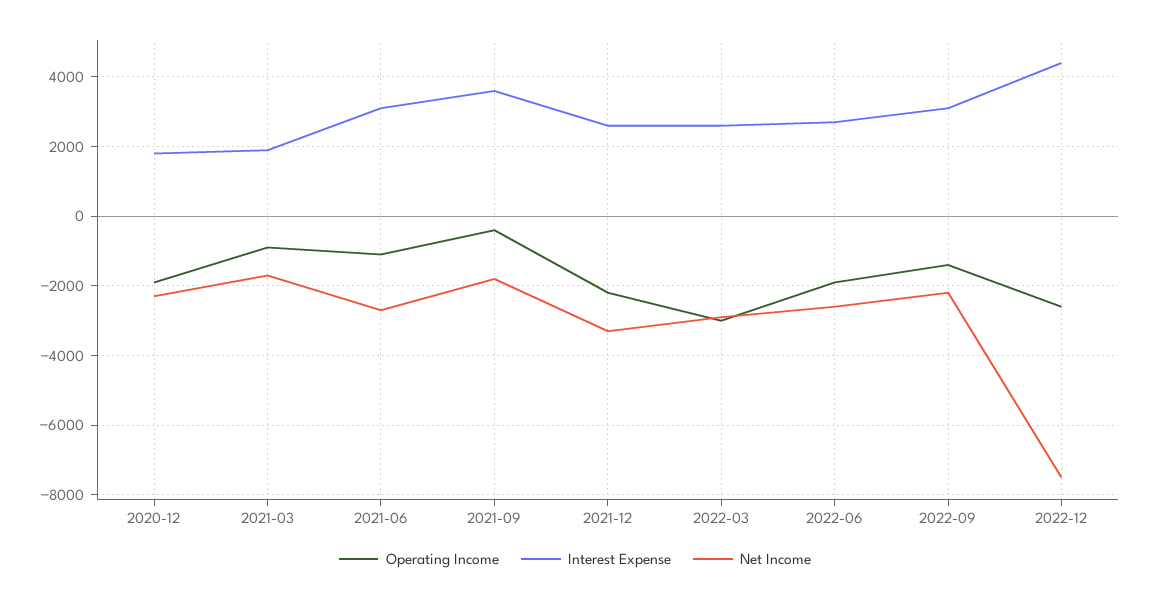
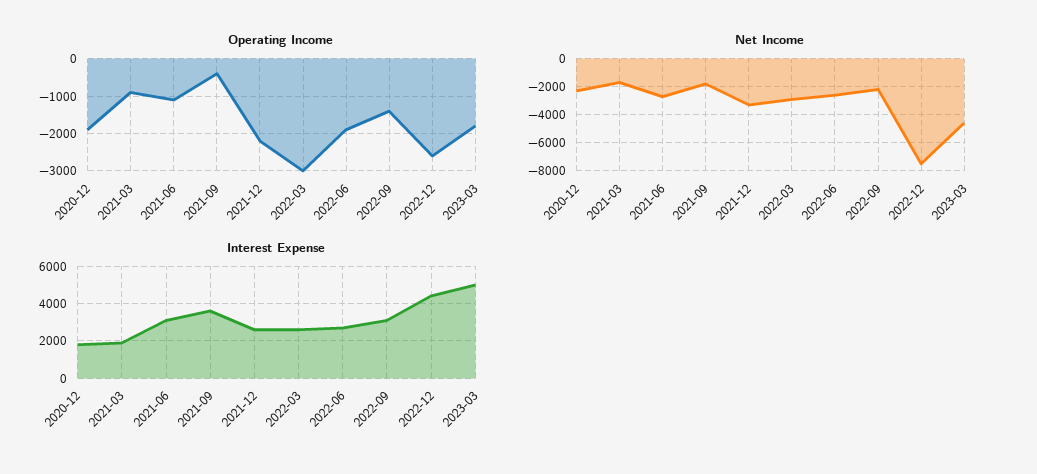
Operating Income, 2023-03: none -> -1800
Net Income, 2023-03: none -> -4500
Interest Expense, 2023-03: none -> 5000

